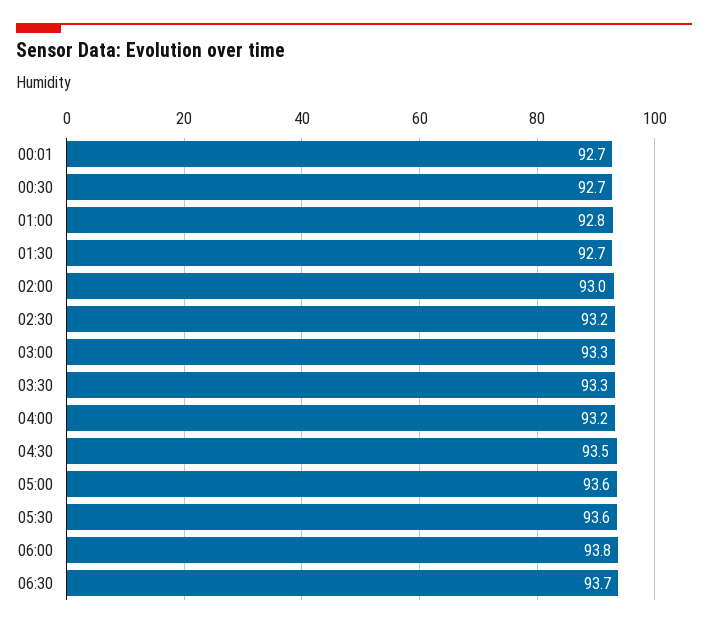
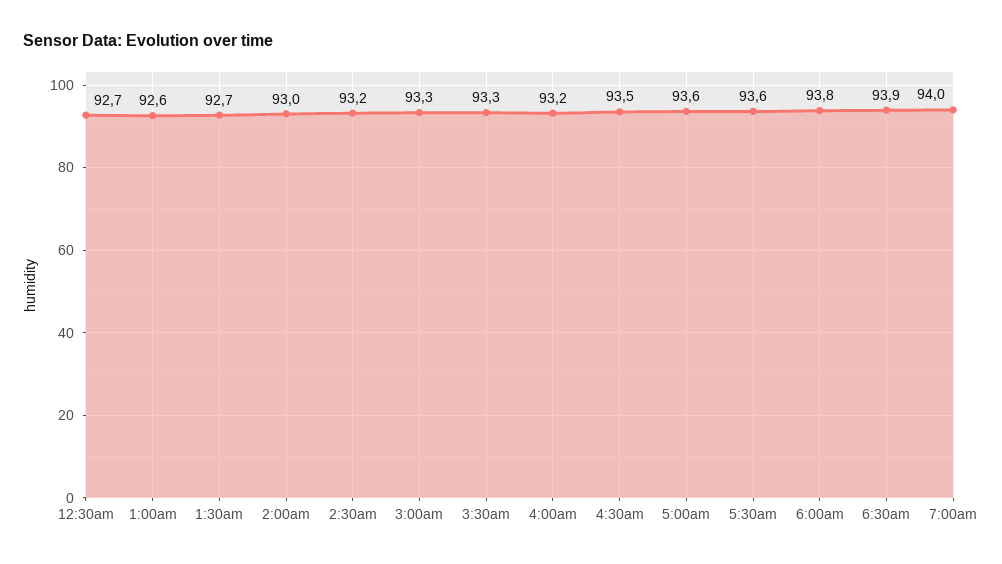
00:01: 92.7 -> none
01:00: 92.8 -> 92.6
06:30: 93.7 -> 93.9
7:00am: none -> 94

